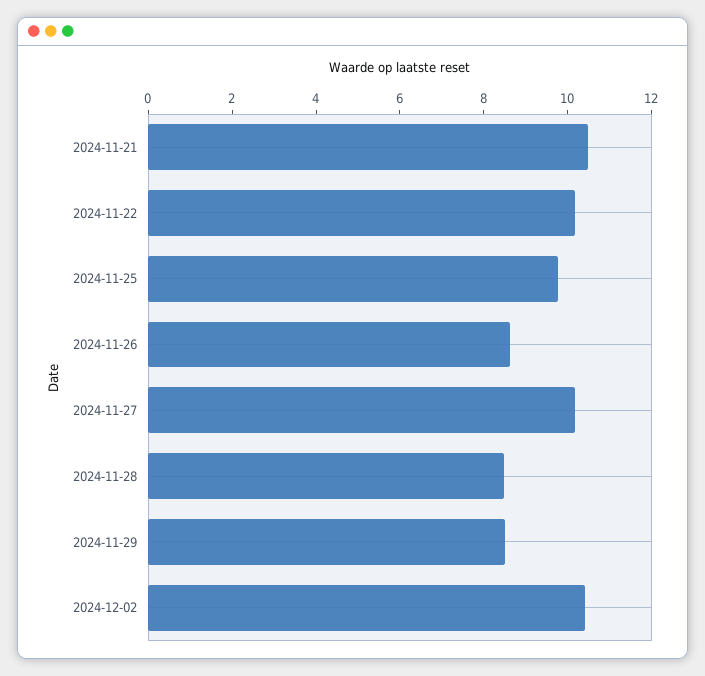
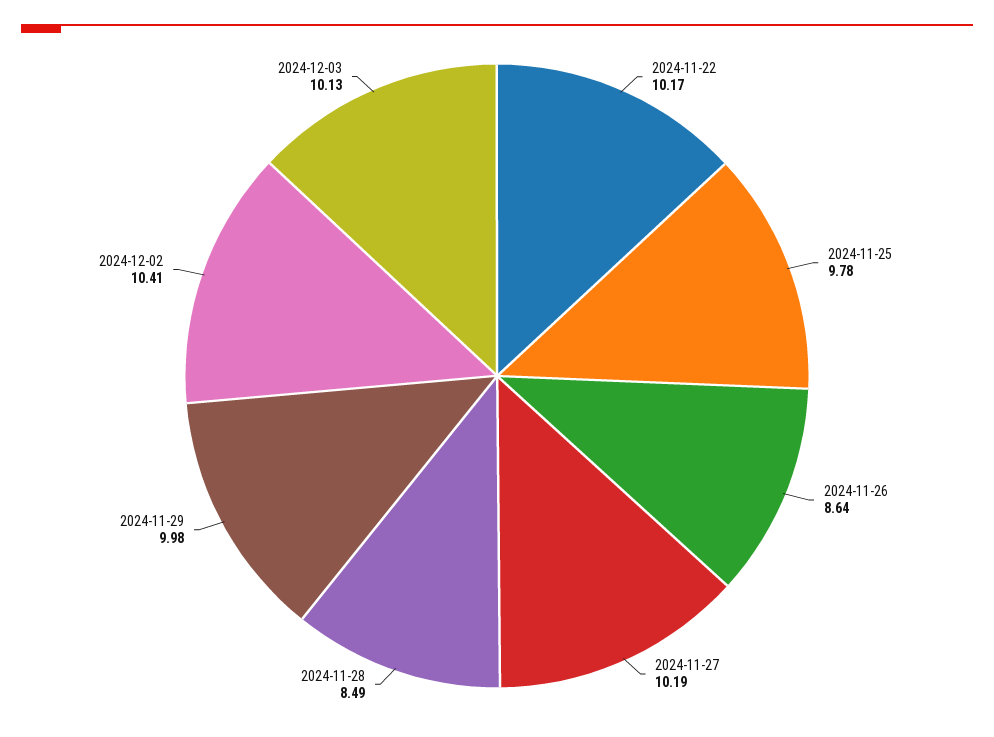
2024-11-21: 10.5 -> none
2024-11-29: 8.5 -> 9.98
2024-12-03: none -> 10.13

